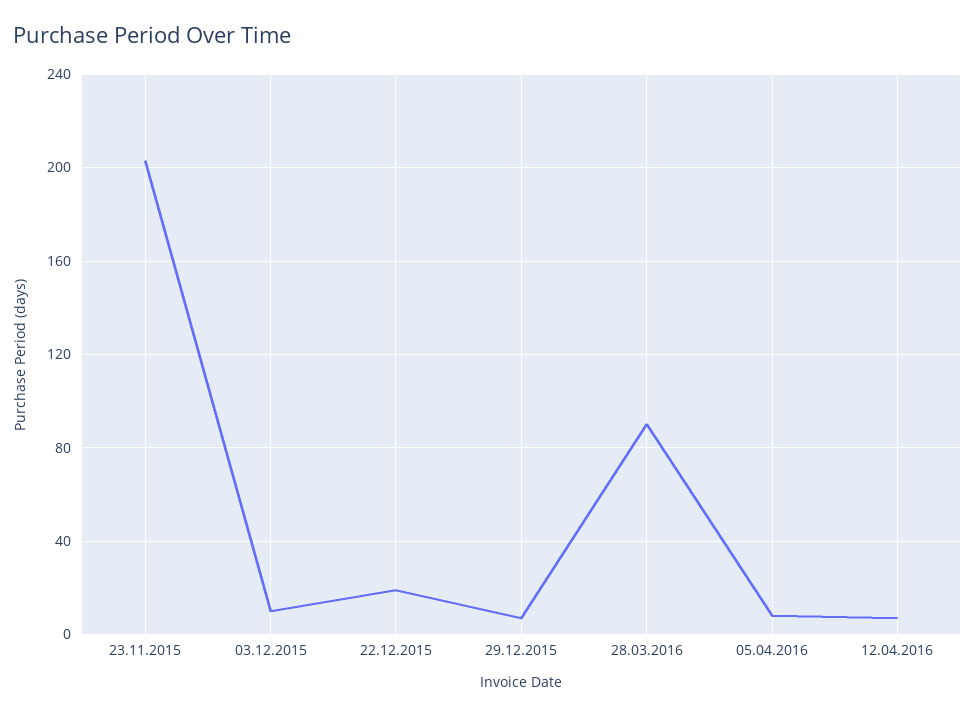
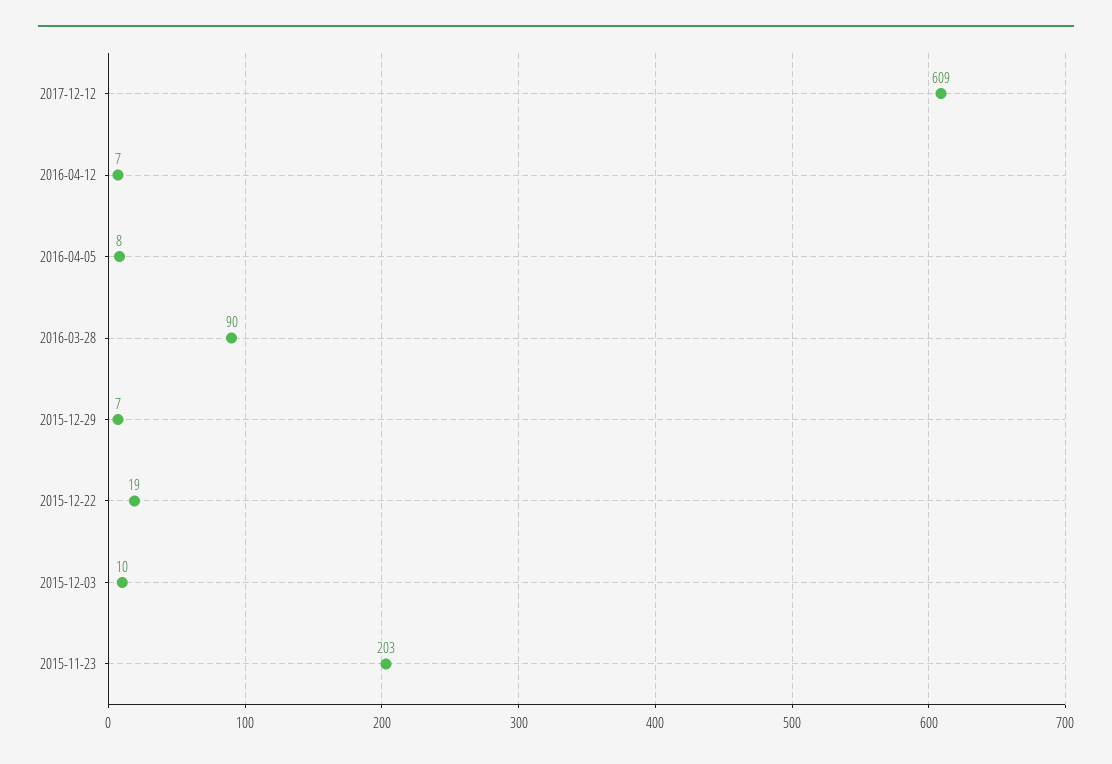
2017-12-12: none -> 609

